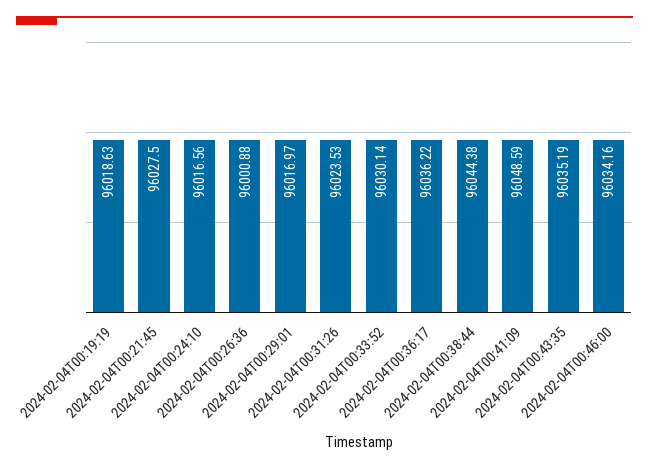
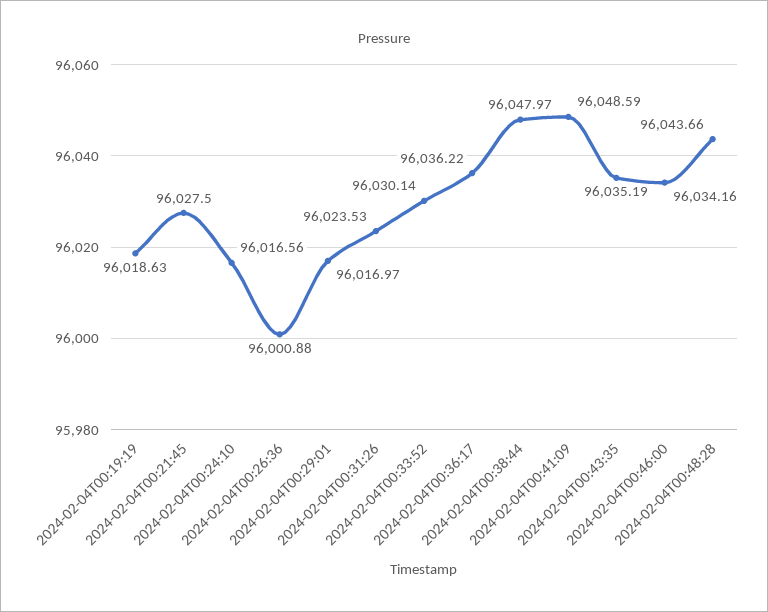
2024-02-04T00:38:44: 96044.38 -> 96047.97
2024-02-04T00:48:28: none -> 96043.66

